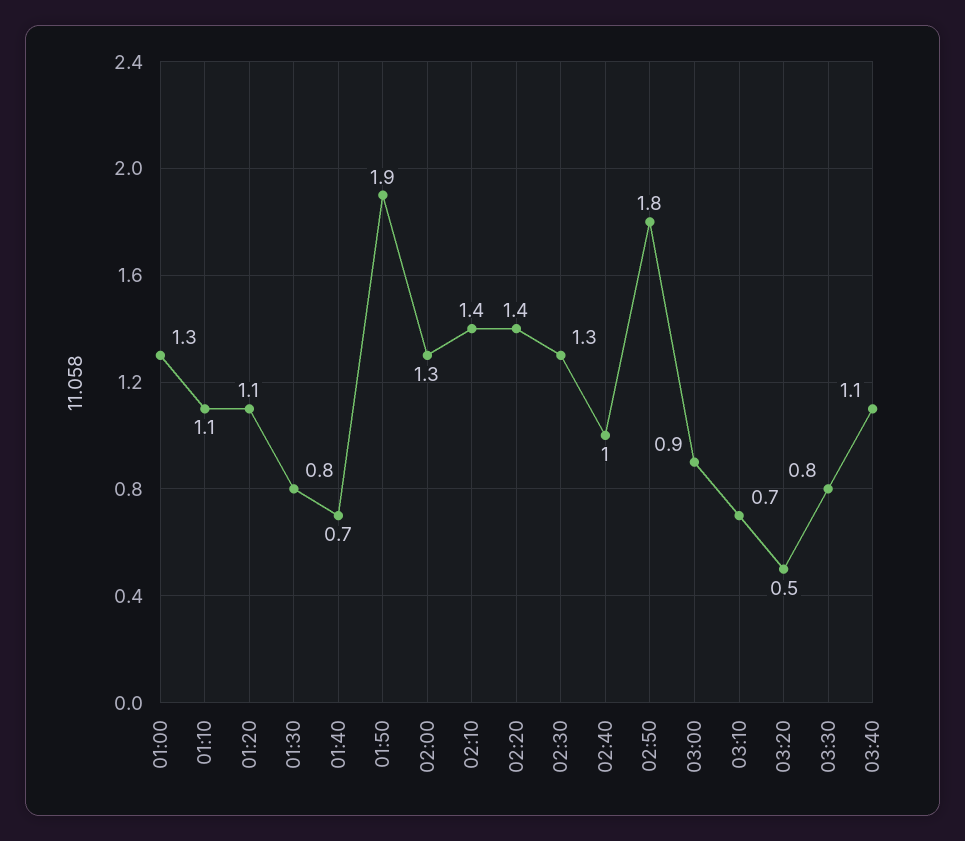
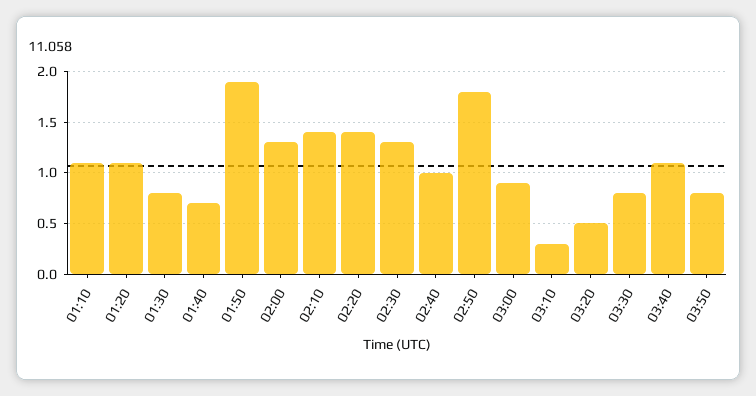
01:00: 1.3 -> none
03:10: 0.7 -> 0.3
03:50: none -> 0.8

